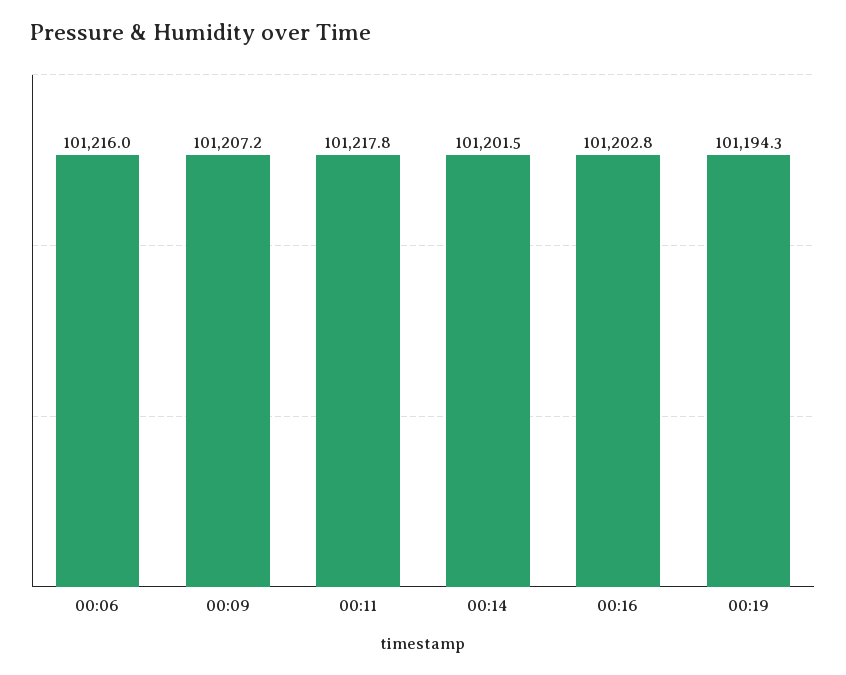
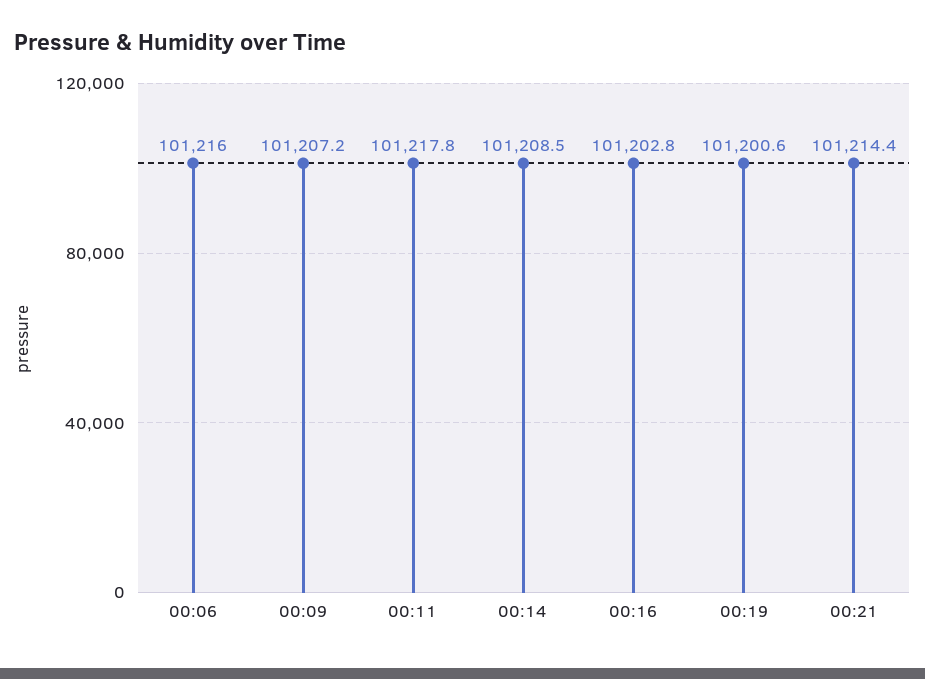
00:14: 101201.5 -> 101208.5
00:19: 101194.3 -> 101200.6
00:21: none -> 101214.4

